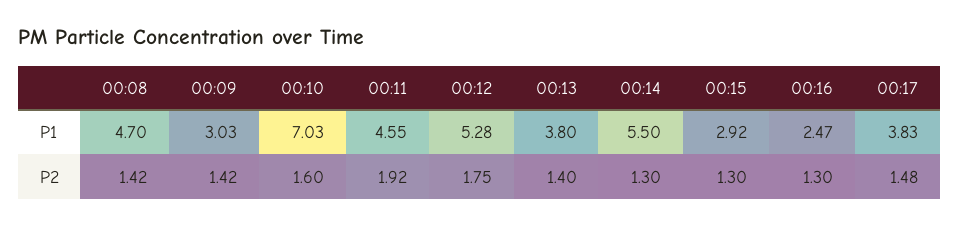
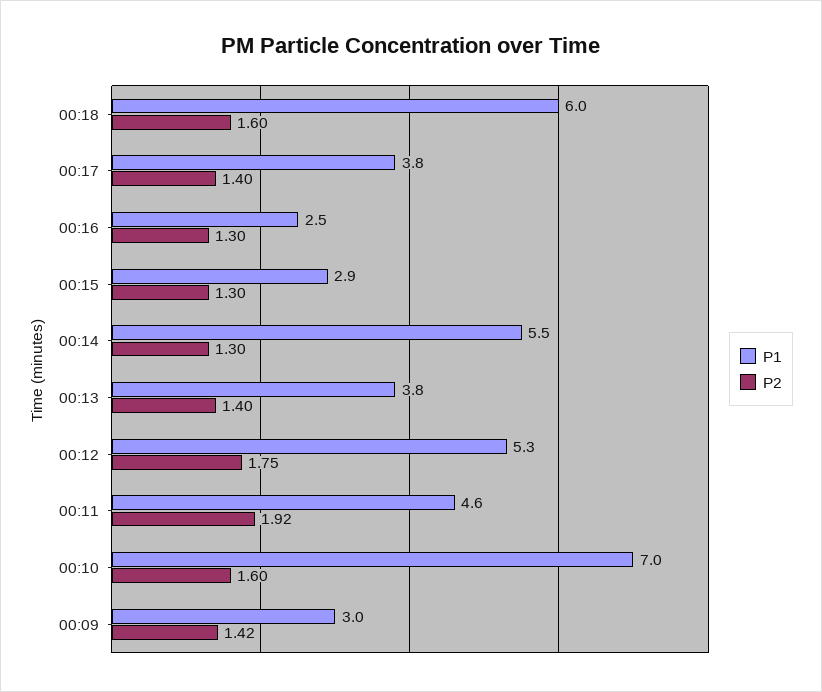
P1, 00:08: 4.7 -> none
P2, 00:08: 1.42 -> none
P2, 00:17: 1.48 -> 1.4
P1, 00:18: none -> 6
P2, 00:18: none -> 1.6

